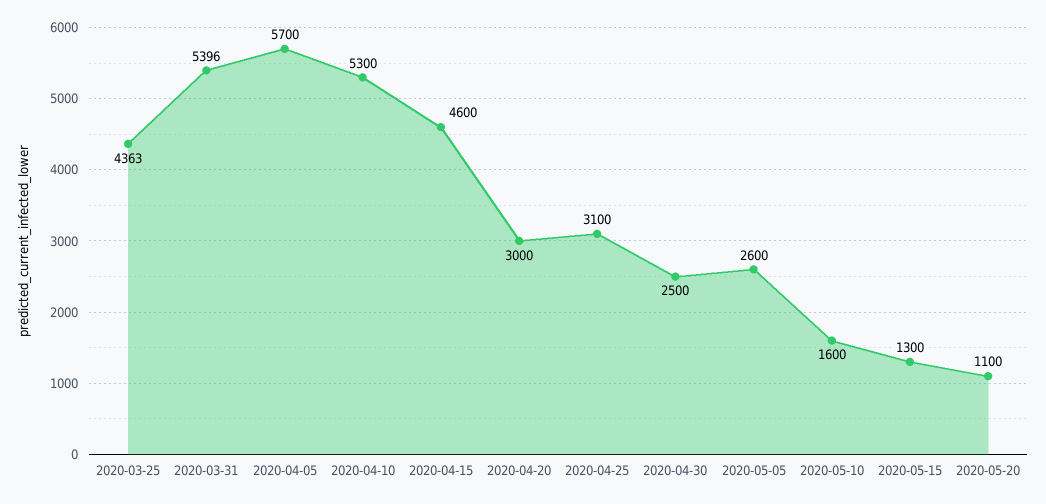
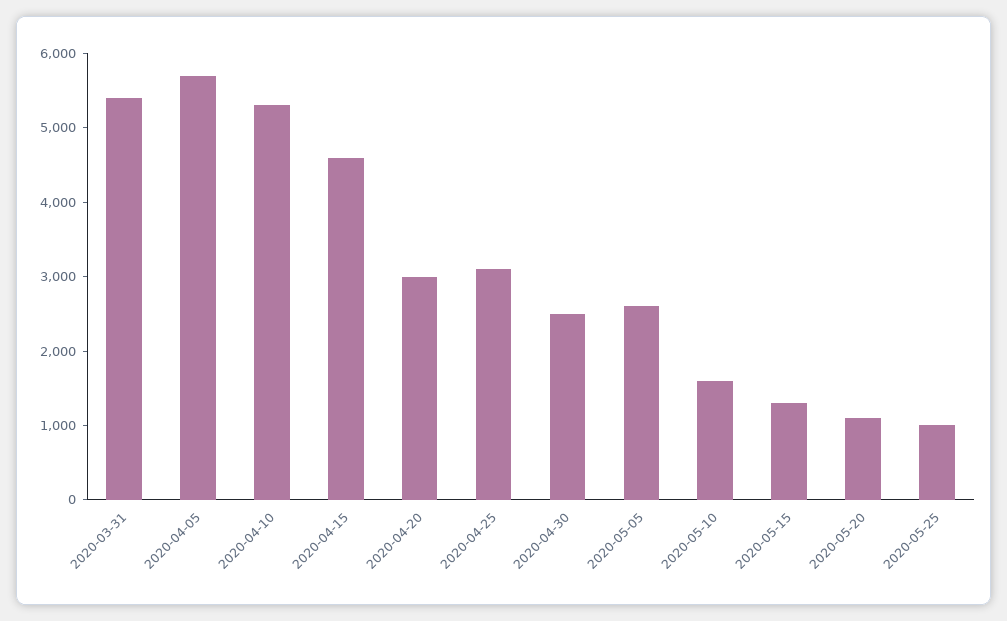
2020-03-25: 4363 -> none
2020-05-25: none -> 1000

